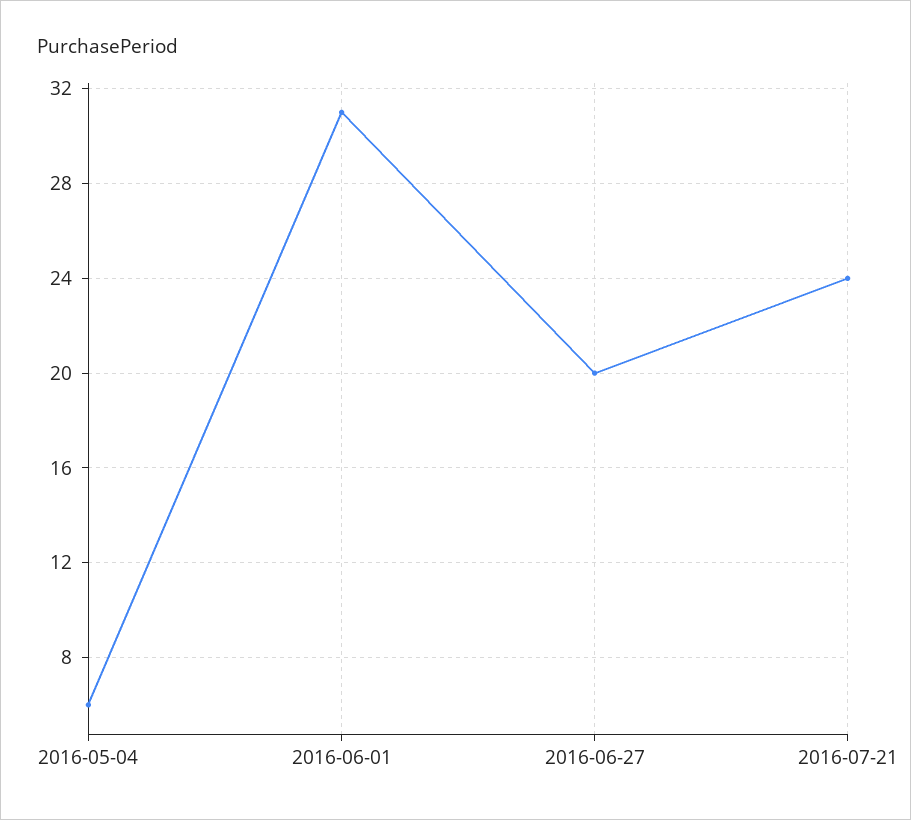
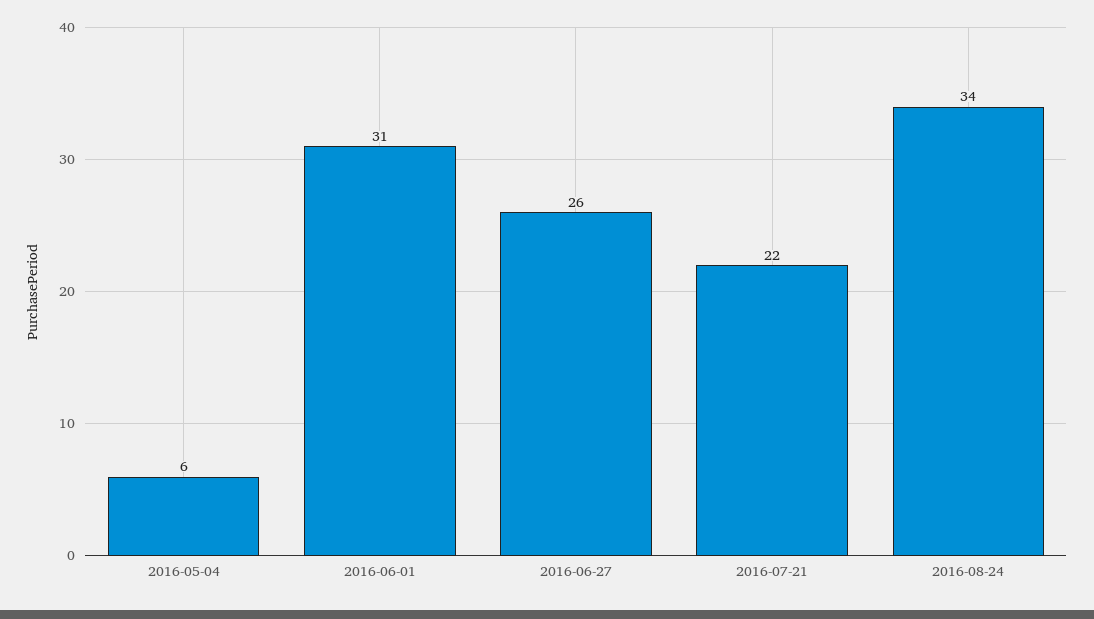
2016-06-27: 20 -> 26
2016-07-21: 24 -> 22
2016-08-24: none -> 34

